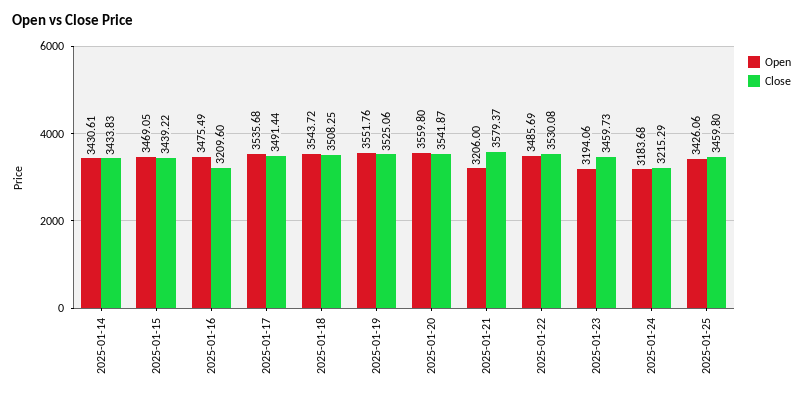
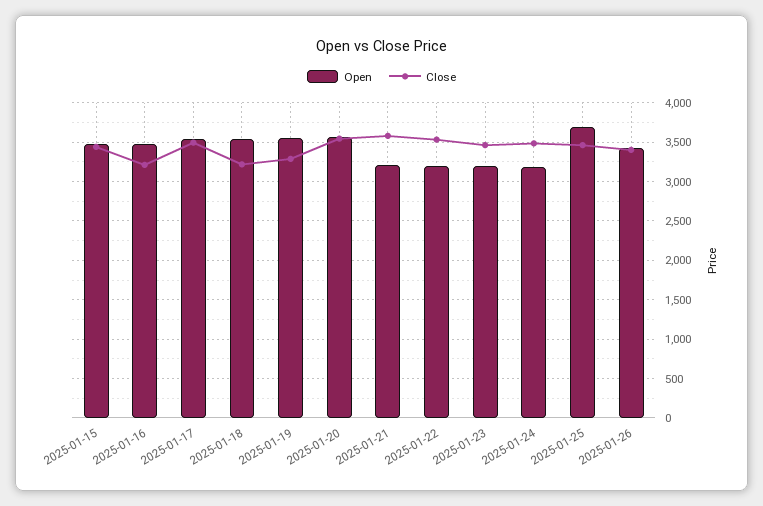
Open, 2025-01-14: 3430.61 -> none
Close, 2025-01-14: 3433.83 -> none
Close, 2025-01-18: 3508.25 -> 3200
Close, 2025-01-19: 3525.06 -> 3300
Open, 2025-01-22: 3485.69 -> 3200
Close, 2025-01-24: 3215.29 -> 3500
Open, 2025-01-25: 3426.06 -> 3700
Open, 2025-01-26: none -> 3400
Close, 2025-01-26: none -> 3400

